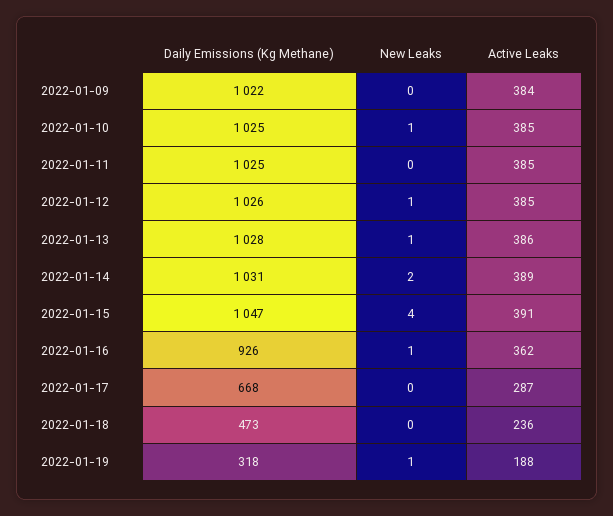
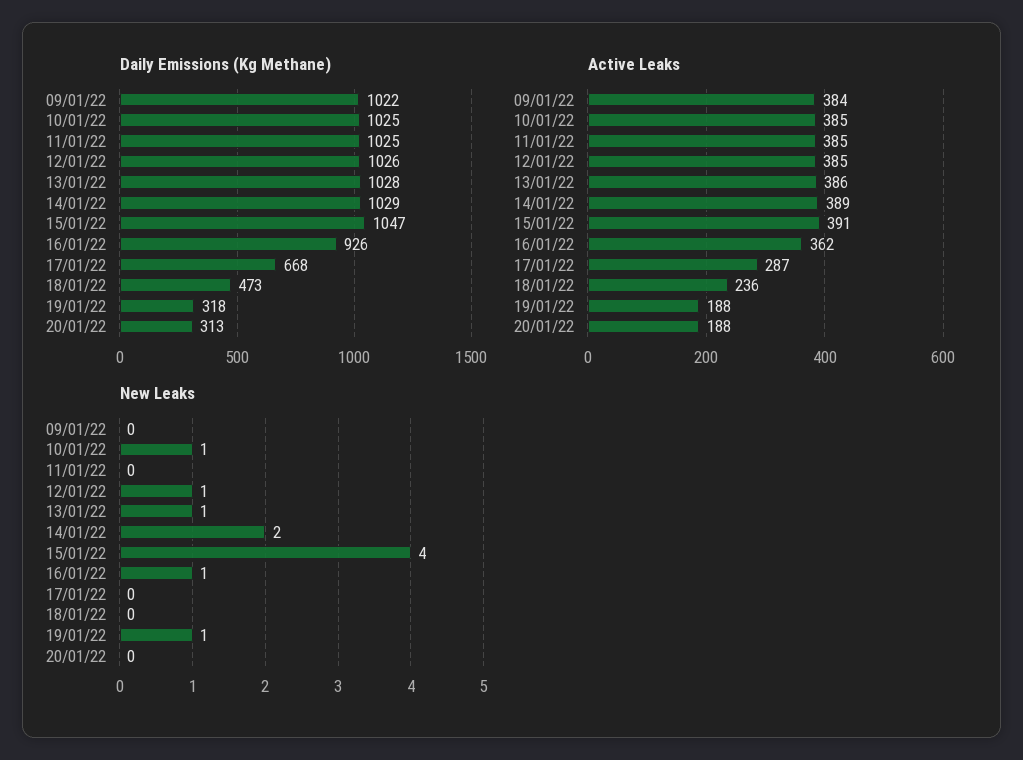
Daily Emissions (Kg Methane), 2022-01-14: 1031 -> 1029
Daily Emissions (Kg Methane), 20/01/22: none -> 313
Active Leaks, 20/01/22: none -> 188
New Leaks, 20/01/22: none -> 0

